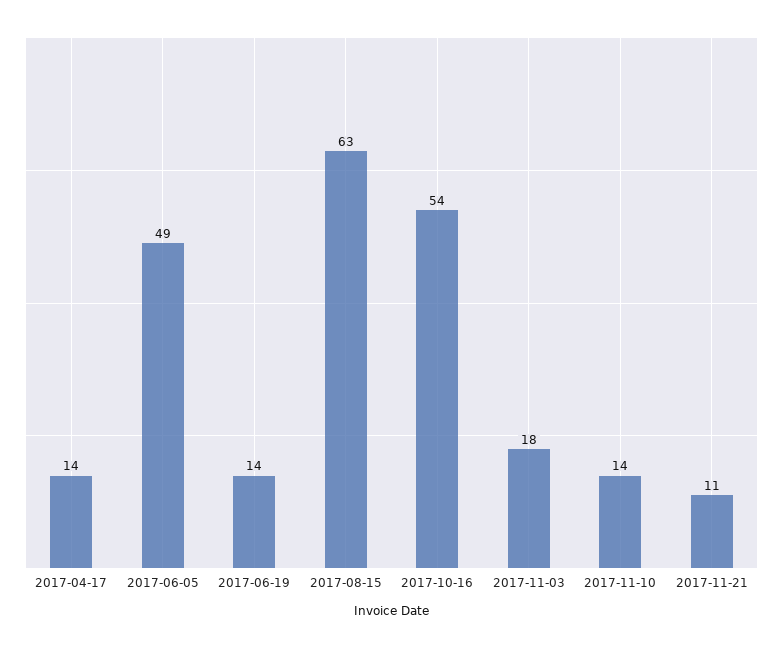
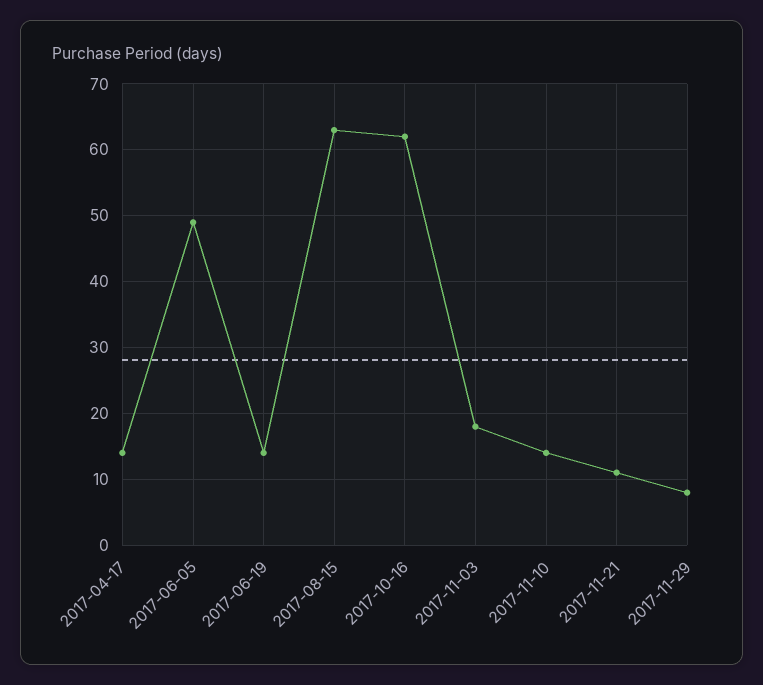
2017-10-16: 54 -> 62
2017-11-29: none -> 8

